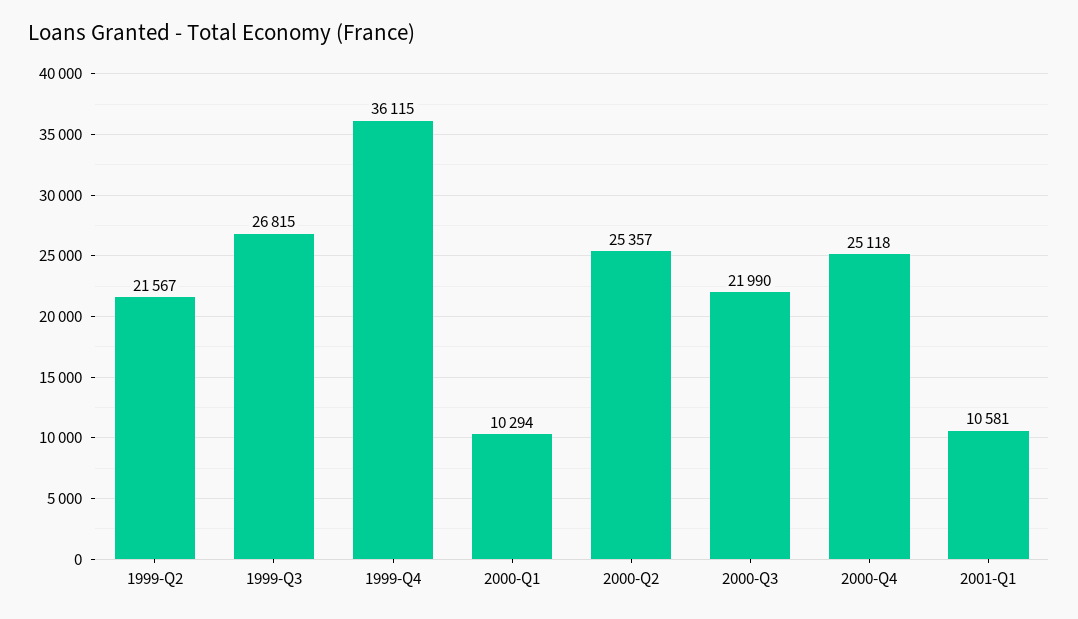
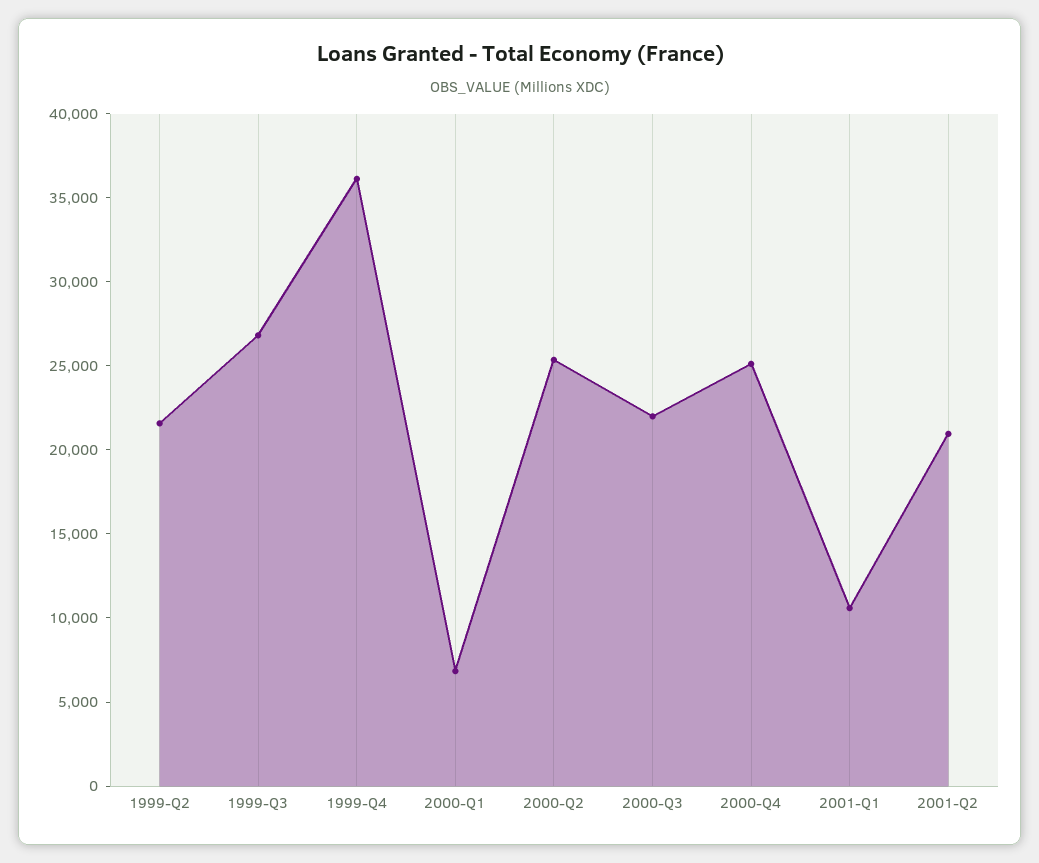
2000-Q1: 10294 -> 7000
2001-Q2: none -> 21000

